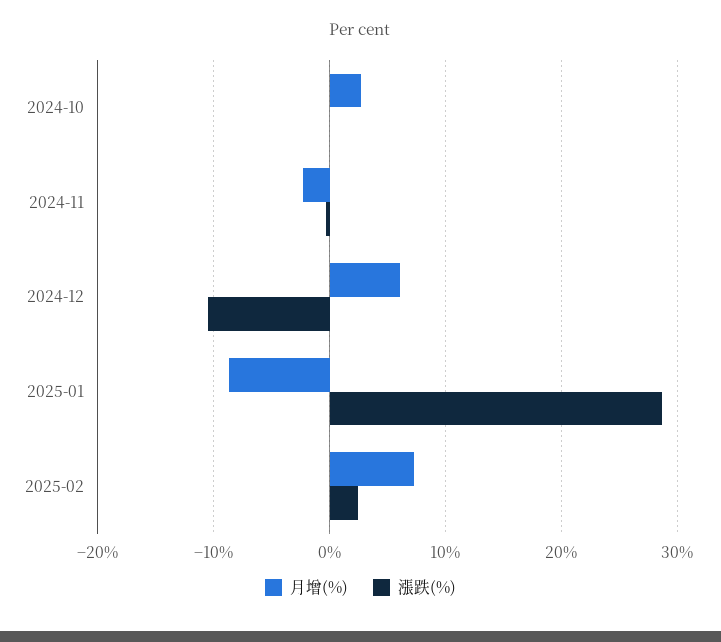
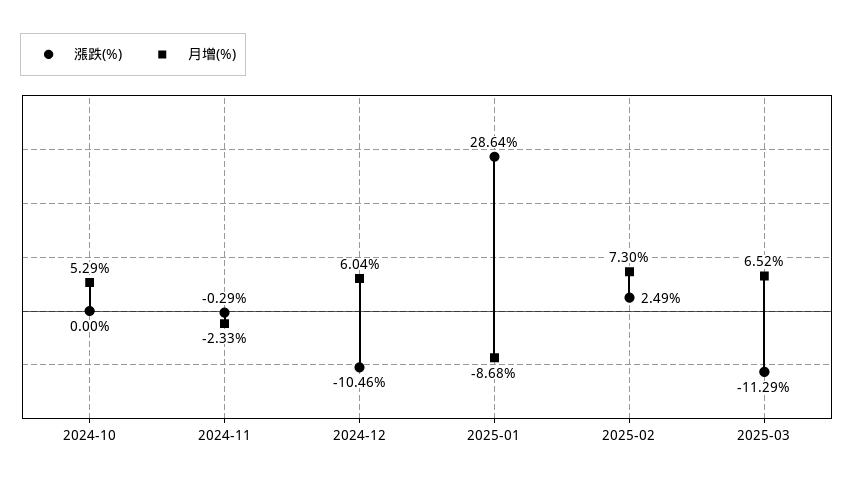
月增(%), 2024-10: 3 -> 5.29
漲跌(%), 2025-03: none -> -11.29
月增(%), 2025-03: none -> 6.52

